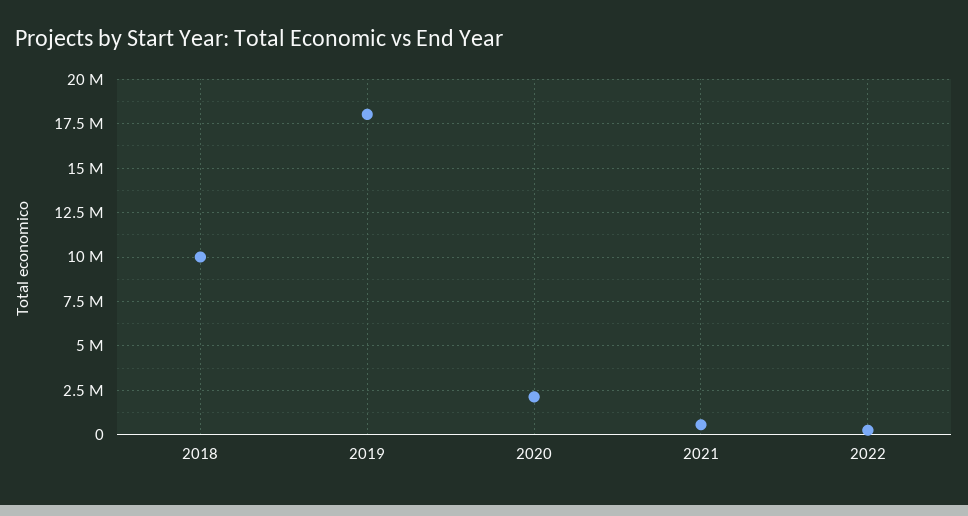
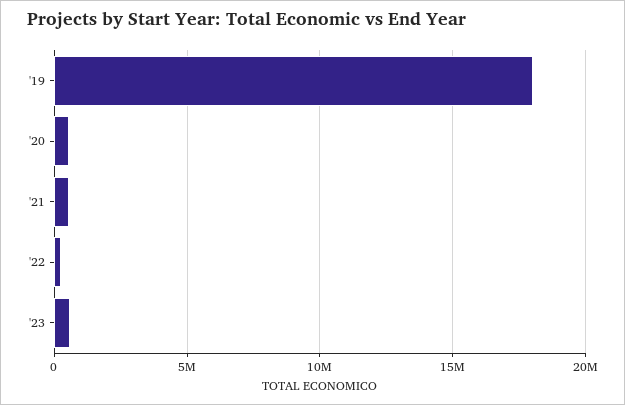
2018: 10000000 -> none
2020: 2000000 -> 500000
'23: none -> 500000

